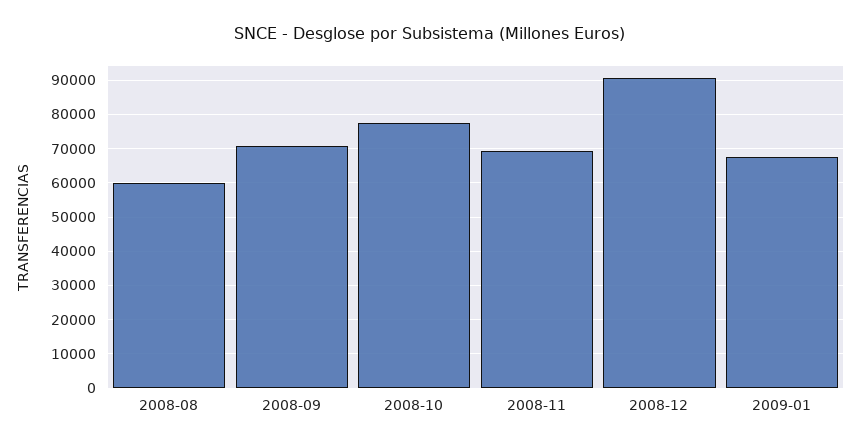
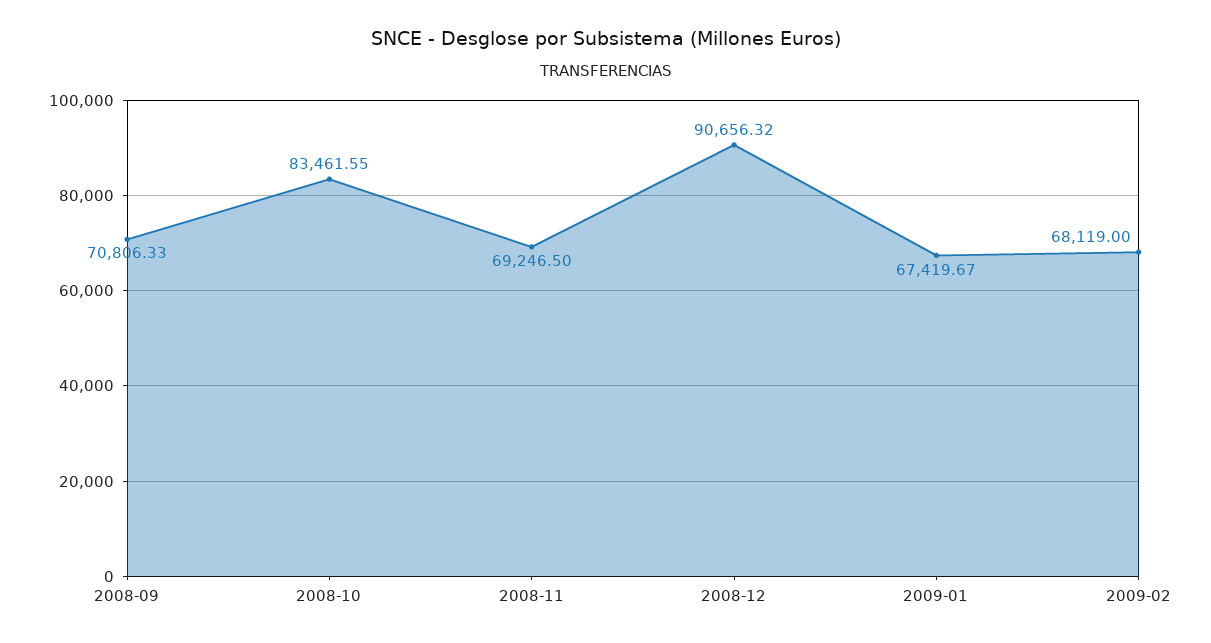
2008-08: 60000 -> none
2008-10: 78000 -> 83461.55
2009-02: none -> 68119

